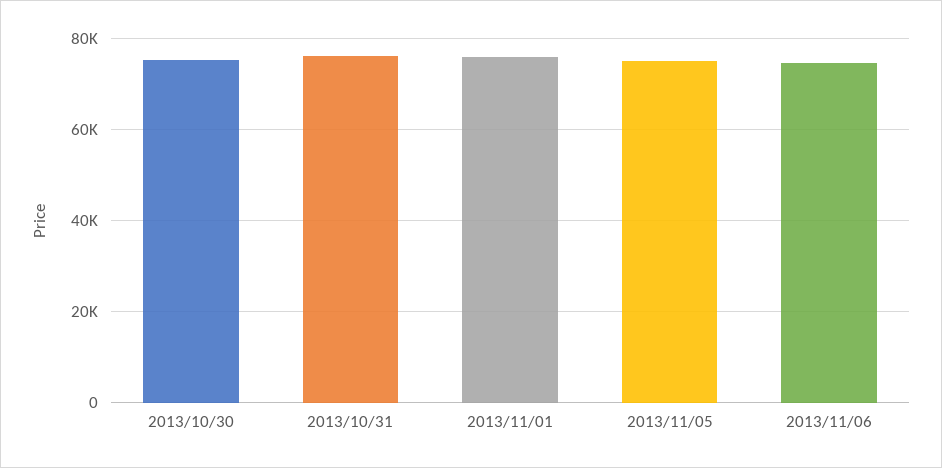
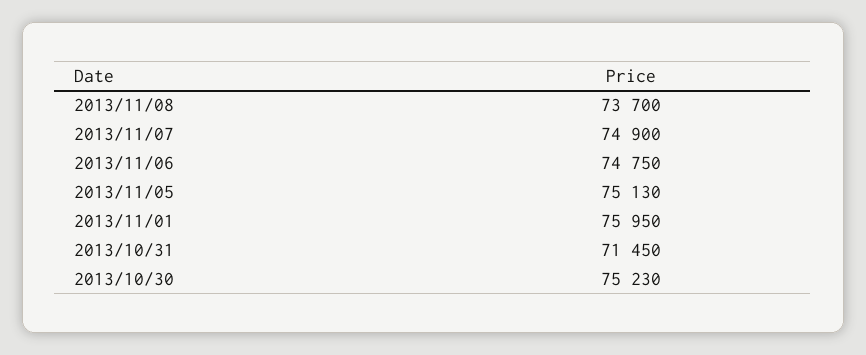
2013/10/31: 76000 -> 71450
2013/11/08: none -> 73700
2013/11/07: none -> 74900

